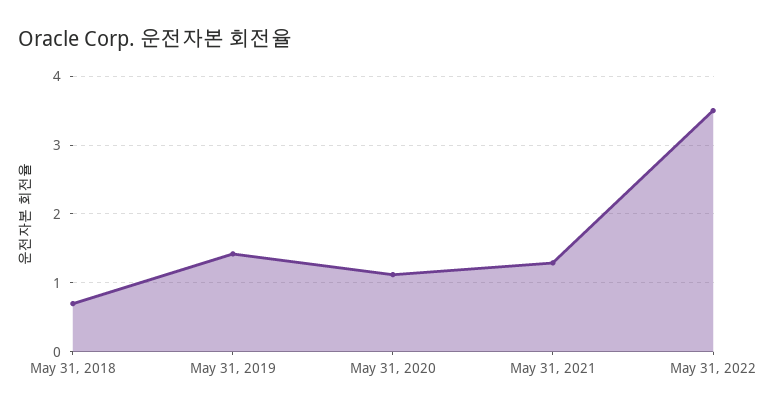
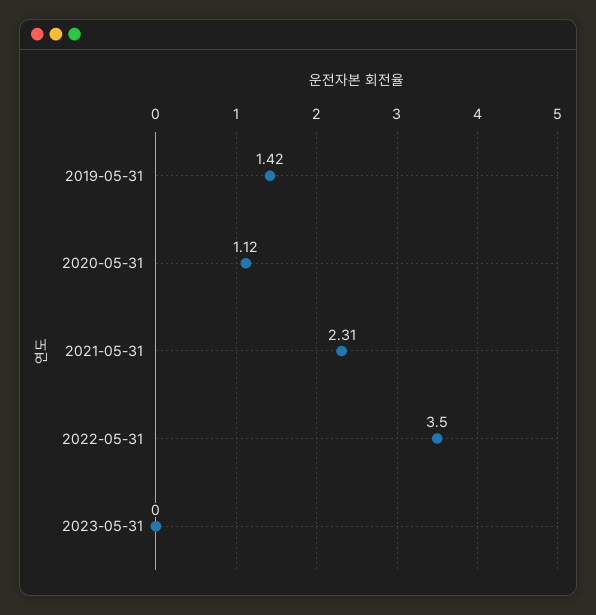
May 31, 2018: 0.7 -> none
May 31, 2021: 1.3 -> 2.31
2023-05-31: none -> 0

